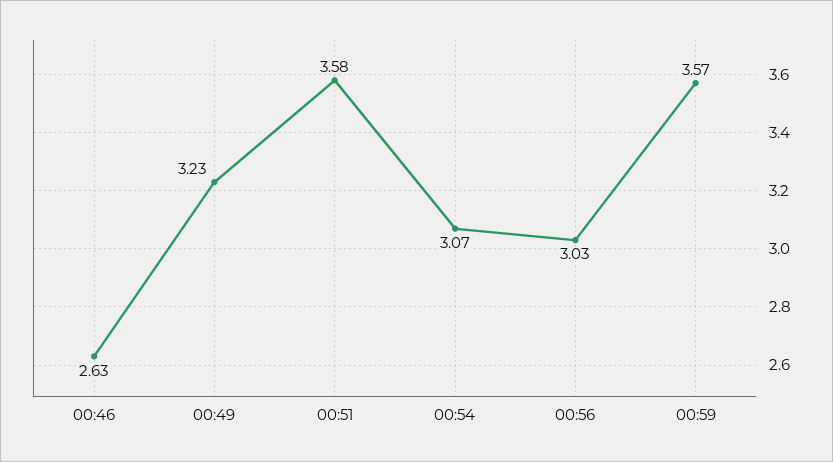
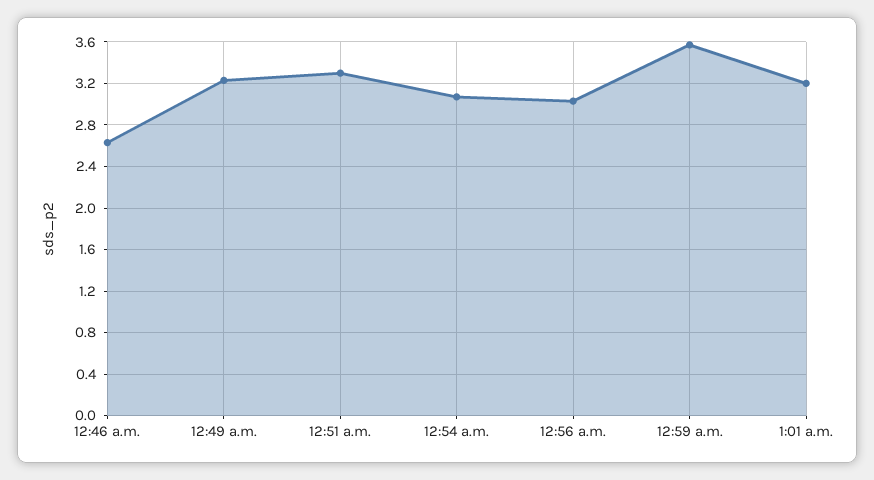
00:51: 3.58 -> 3.3
1:01 a.m.: none -> 3.2

